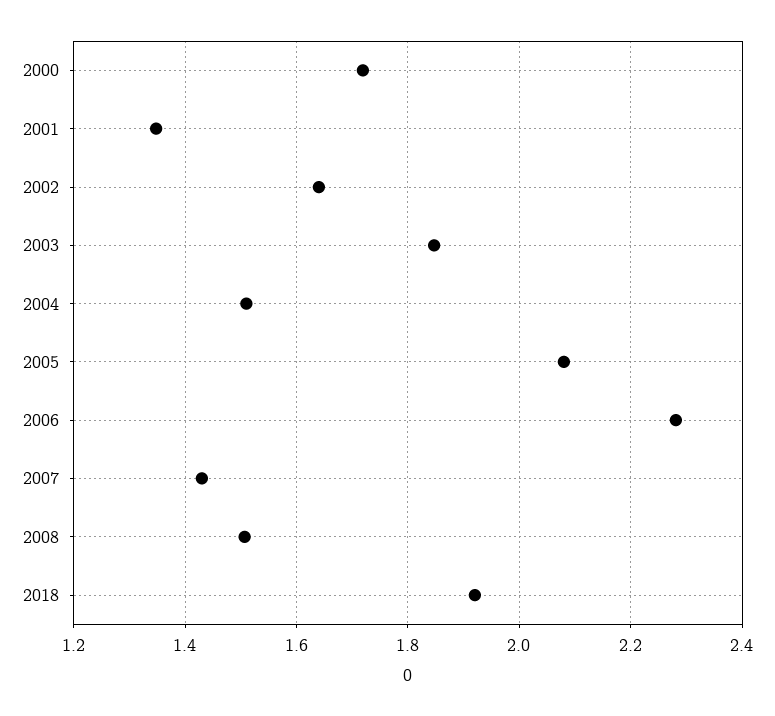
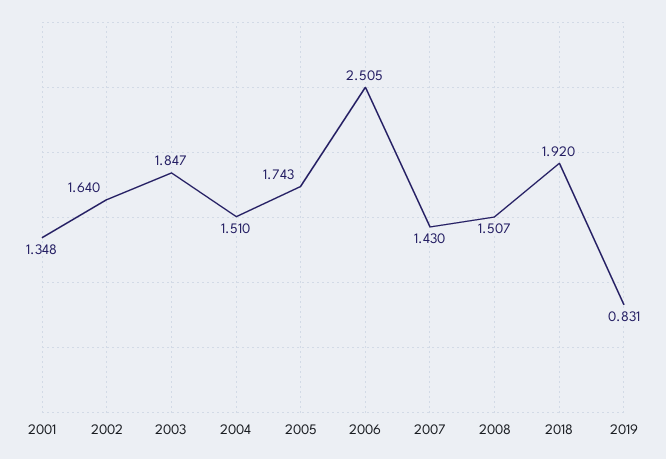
2000: 1.72 -> none
2005: 2.08 -> 1.743
2006: 2.28 -> 2.505
2019: none -> 0.831

